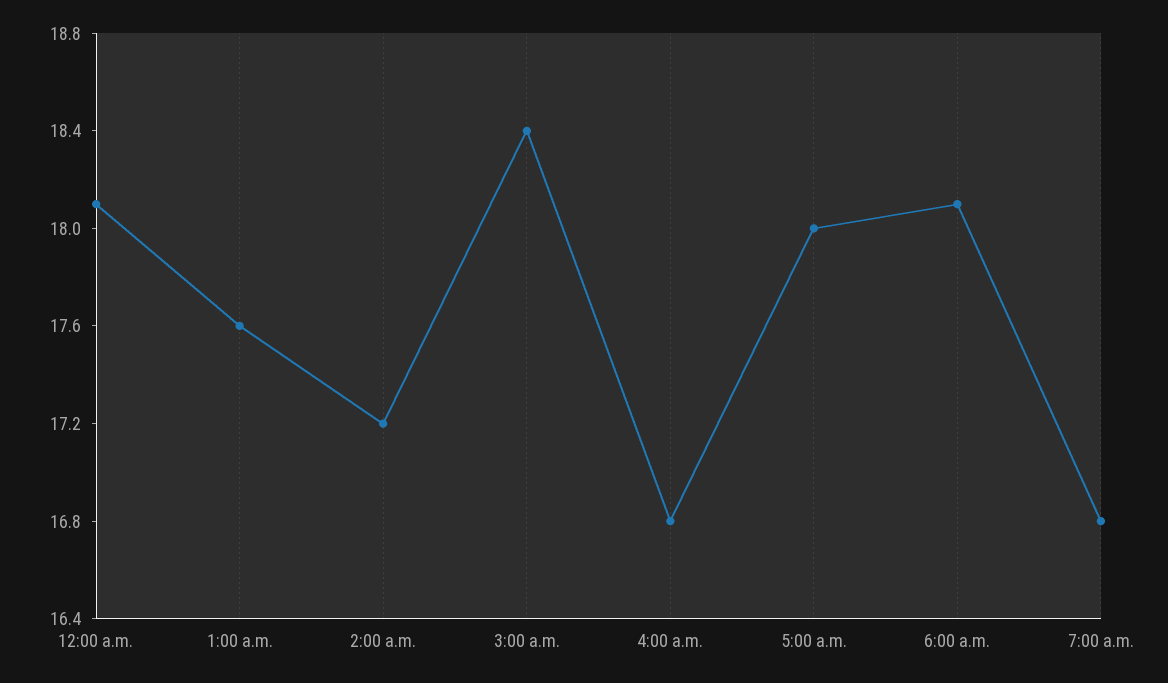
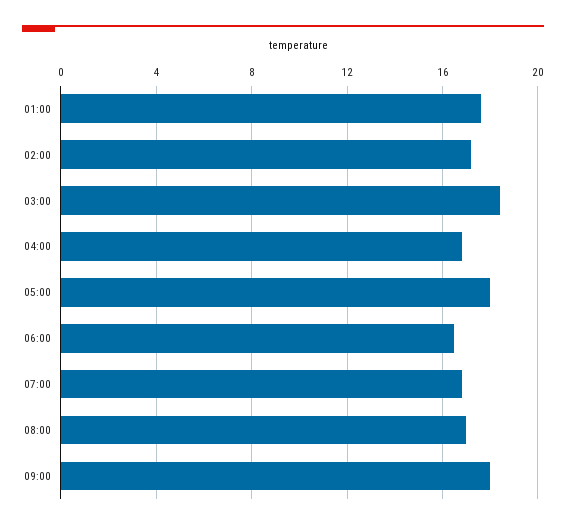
12:00 a.m.: 18.1 -> none
6:00 a.m.: 18.1 -> 16.5
08:00: none -> 17
09:00: none -> 18

